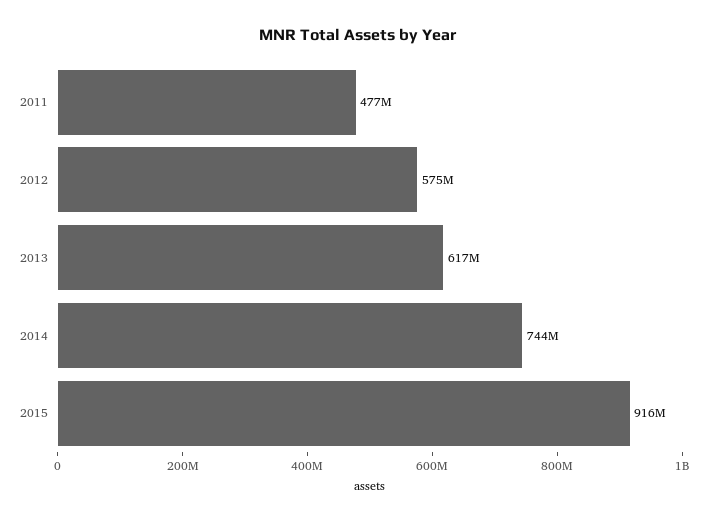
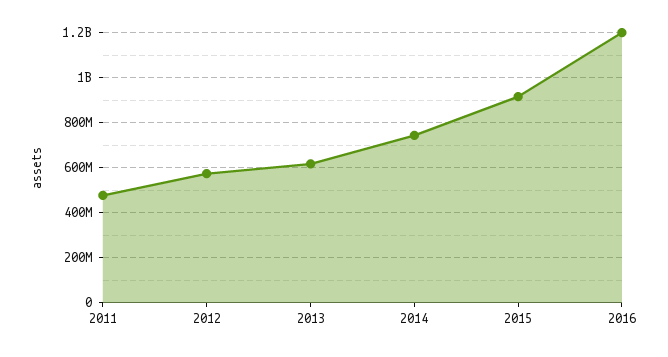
2016: none -> 1200000000

